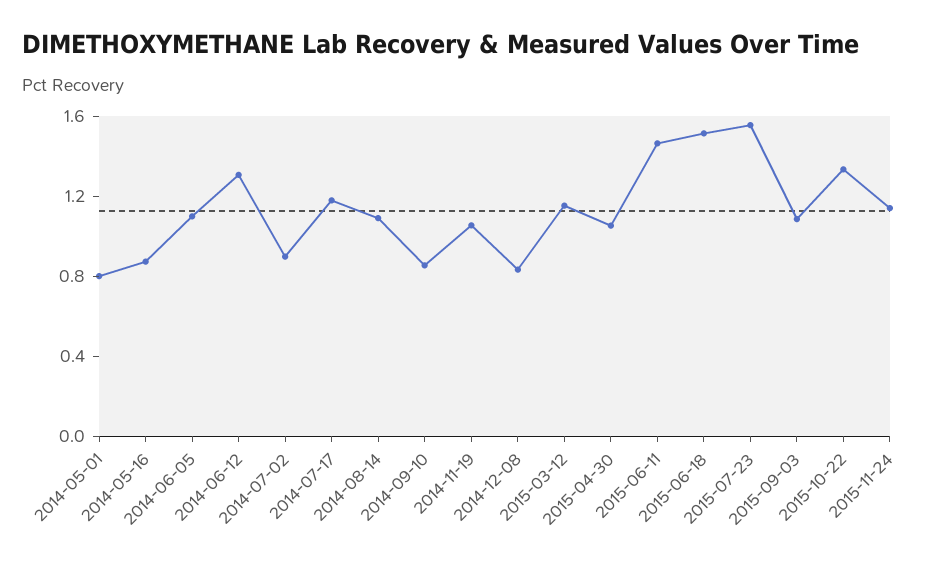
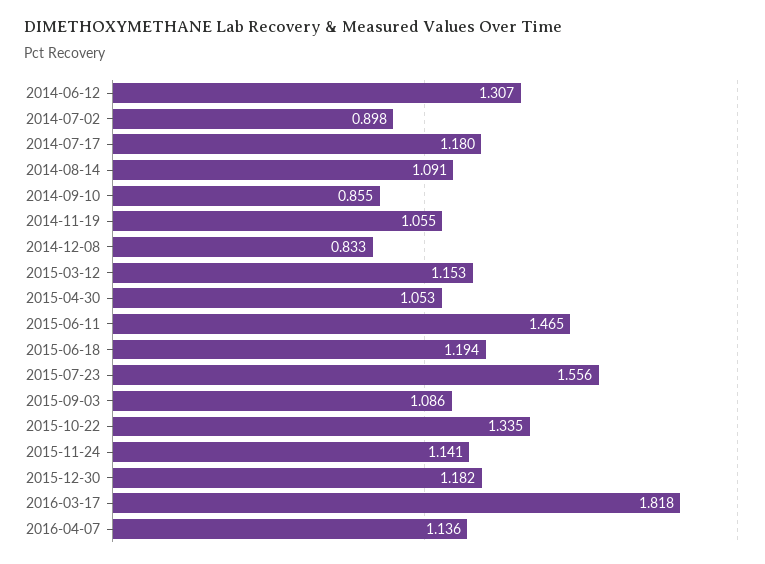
2014-05-01: 0.8 -> none
2014-05-16: 0.9 -> none
2014-06-05: 1.1 -> none
2015-06-18: 1.5 -> 1.194
2015-12-30: none -> 1.182
2016-03-17: none -> 1.818
2016-04-07: none -> 1.136

